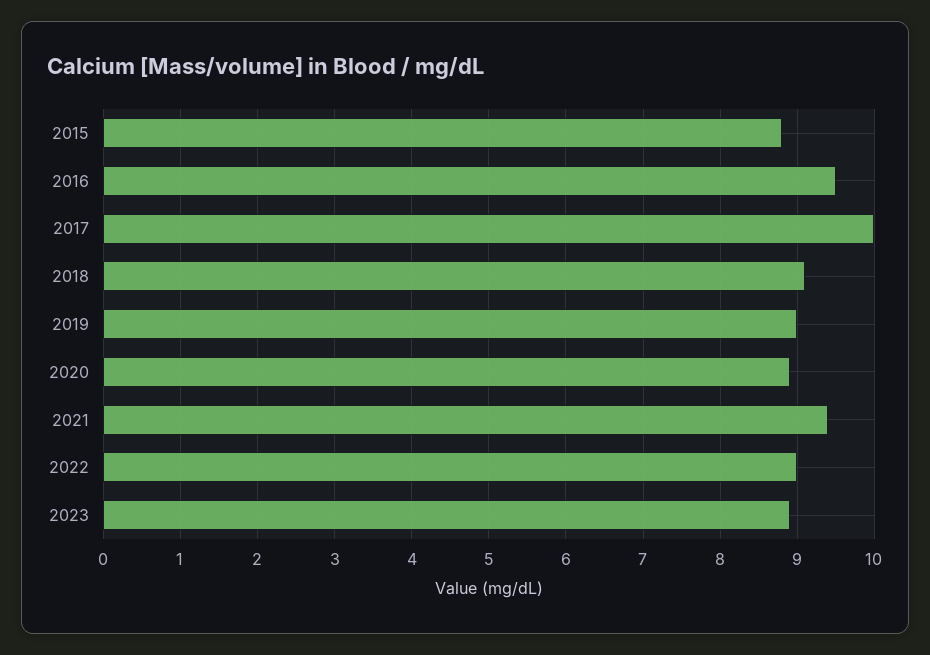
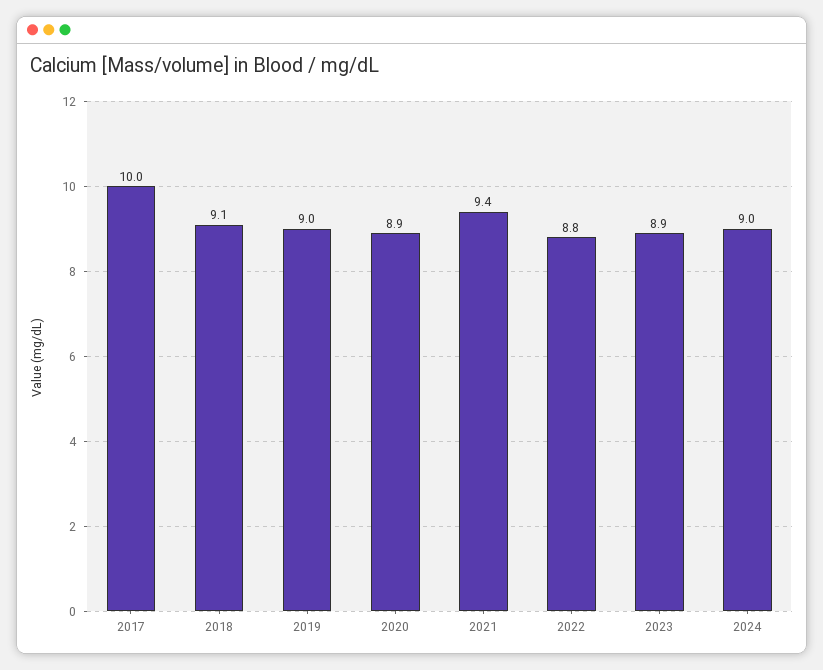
2015: 8.8 -> none
2016: 9.5 -> none
2022: 9 -> 8.8
2024: none -> 9

